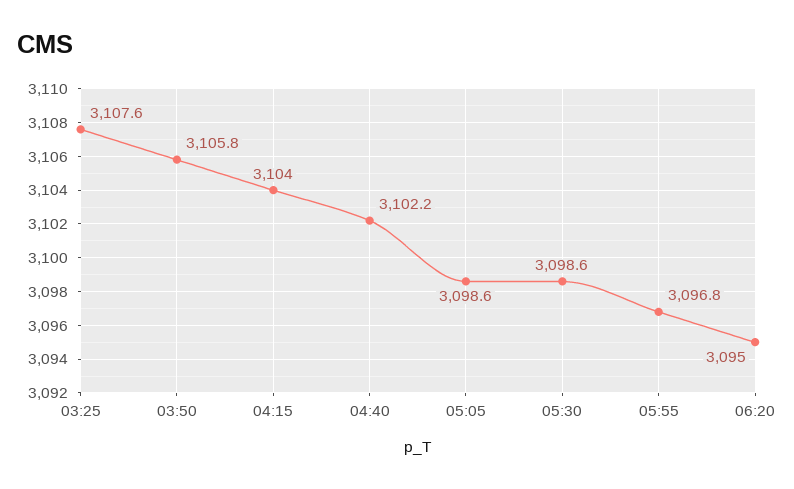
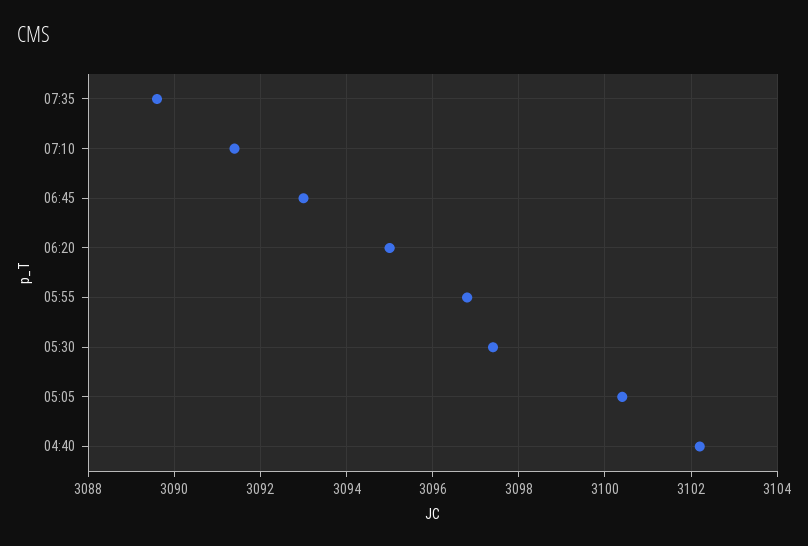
03:25: 3107.6 -> none
03:50: 3105.8 -> none
04:15: 3104 -> none
05:05: 3098.6 -> 3100.5
05:30: 3098.6 -> 3097.5
07:35: none -> 3089.5
07:10: none -> 3091.5
06:45: none -> 3093

